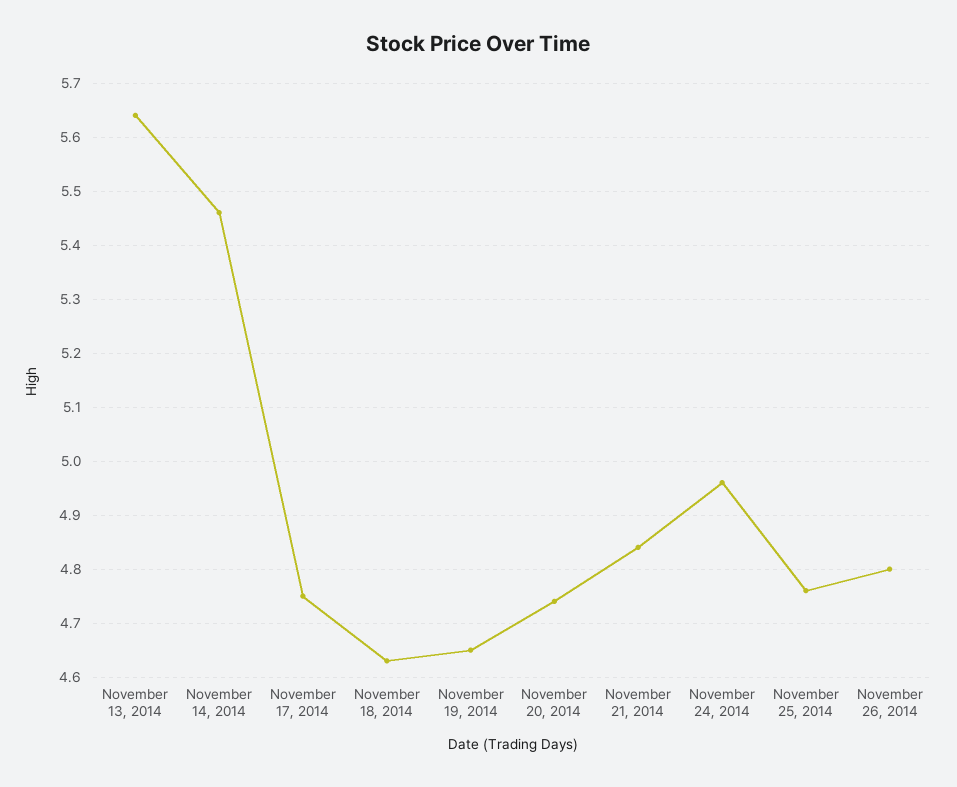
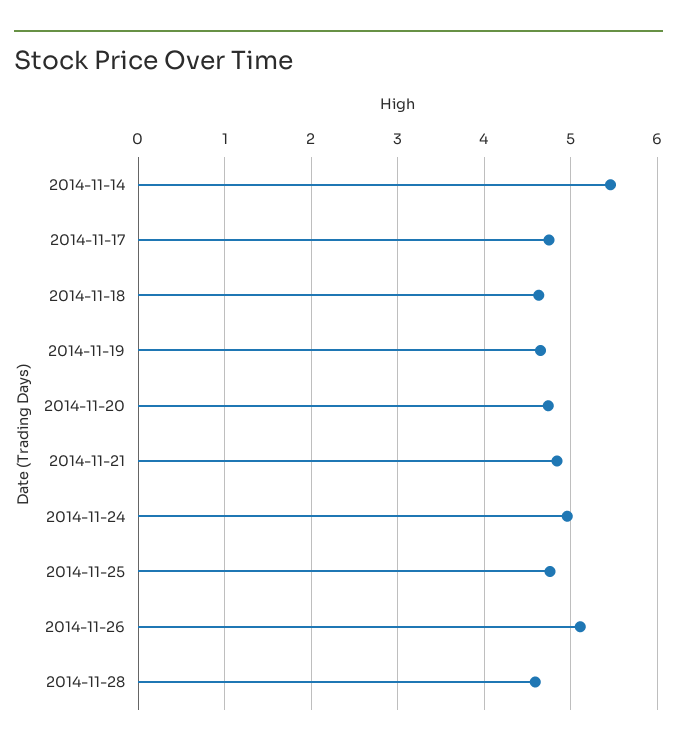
November 13, 2014: 5.65 -> none
November 26, 2014: 4.8 -> 5.1
2014-11-28: none -> 4.6

